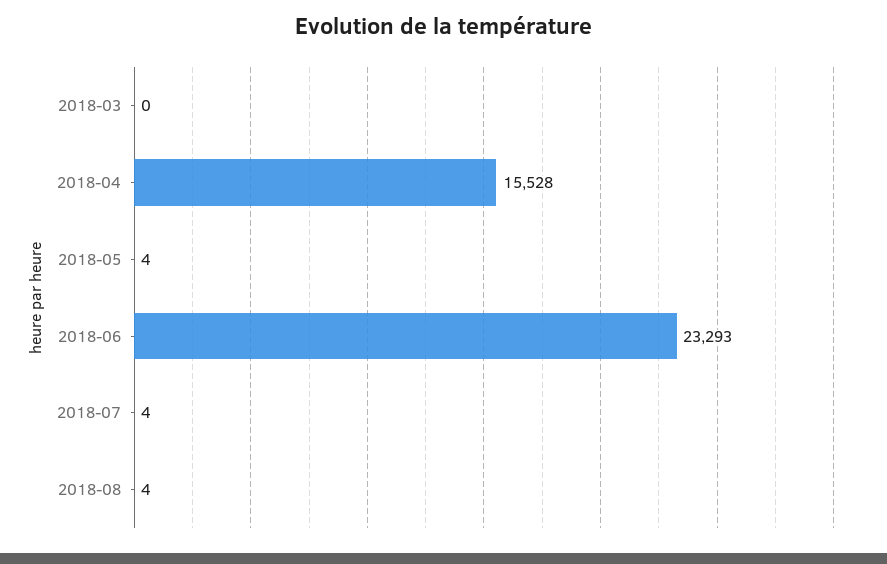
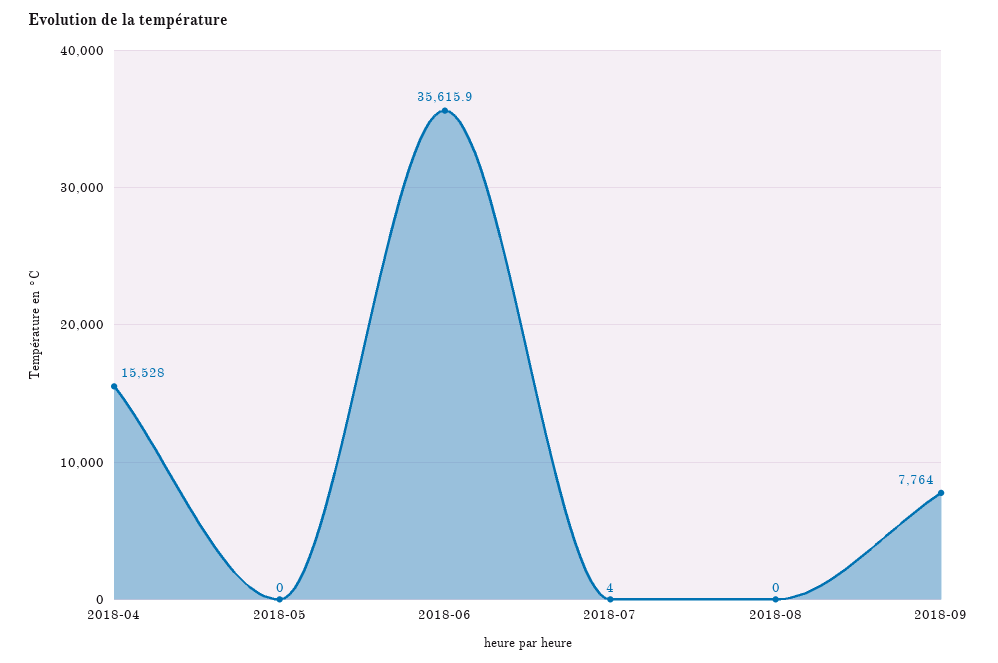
2018-03: 0 -> none
2018-05: 4 -> 0
2018-06: 23293 -> 35615.9
2018-08: 4 -> 0
2018-09: none -> 7764

